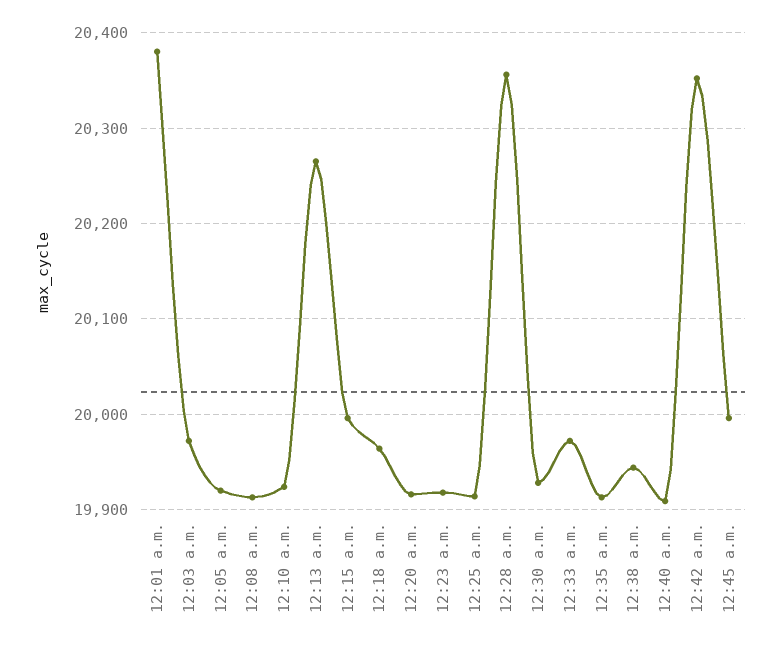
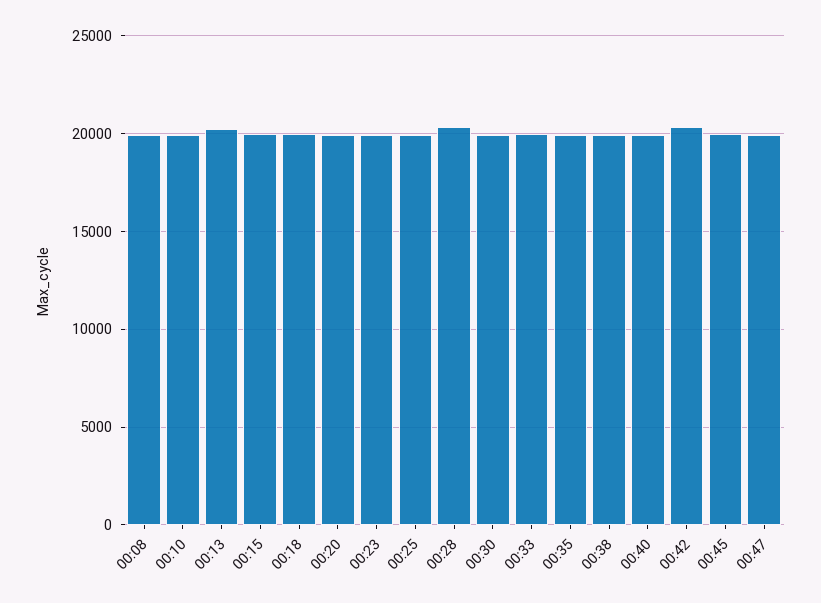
12:01 a.m.: 20380 -> none
12:03 a.m.: 19970 -> none
12:05 a.m.: 19920 -> none
00:47: none -> 20000

